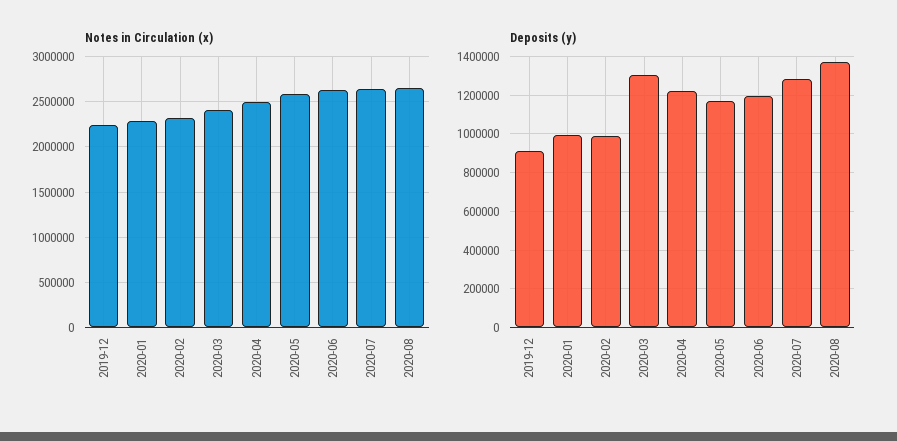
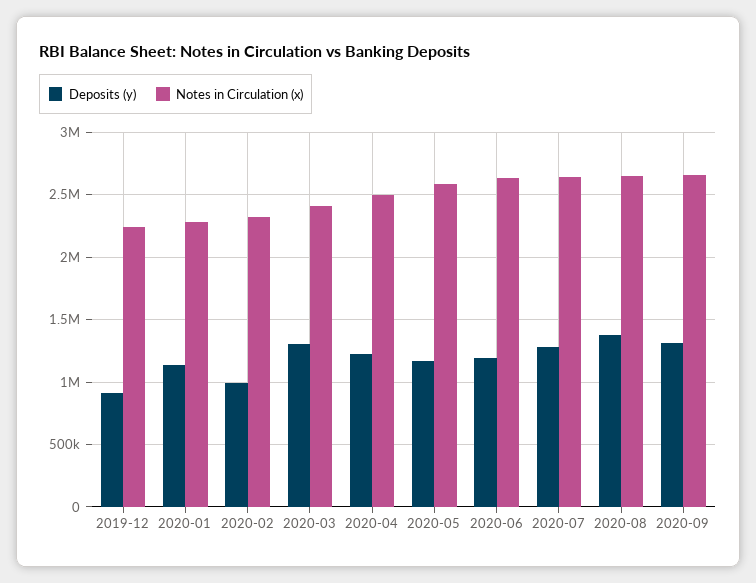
Deposits (y), 2020-01: 1000000 -> 1150000
Deposits (y), 2020-09: none -> 1300000
Notes in Circulation (x), 2020-09: none -> 2650000

